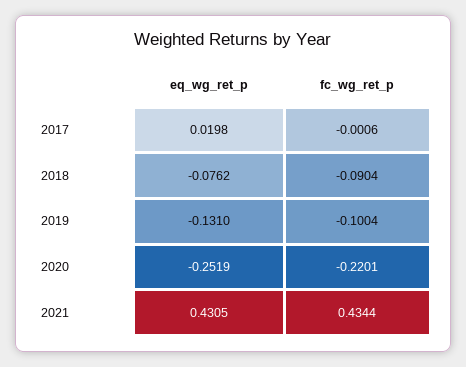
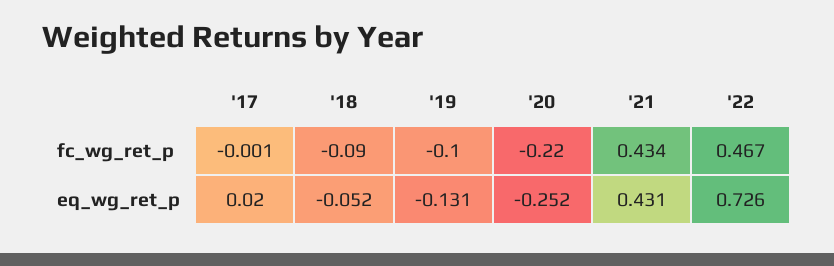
eq_wg_ret_p, 2018: -0.0762 -> -0.052
fc_wg_ret_p, '22: none -> 0.467
eq_wg_ret_p, '22: none -> 0.726

